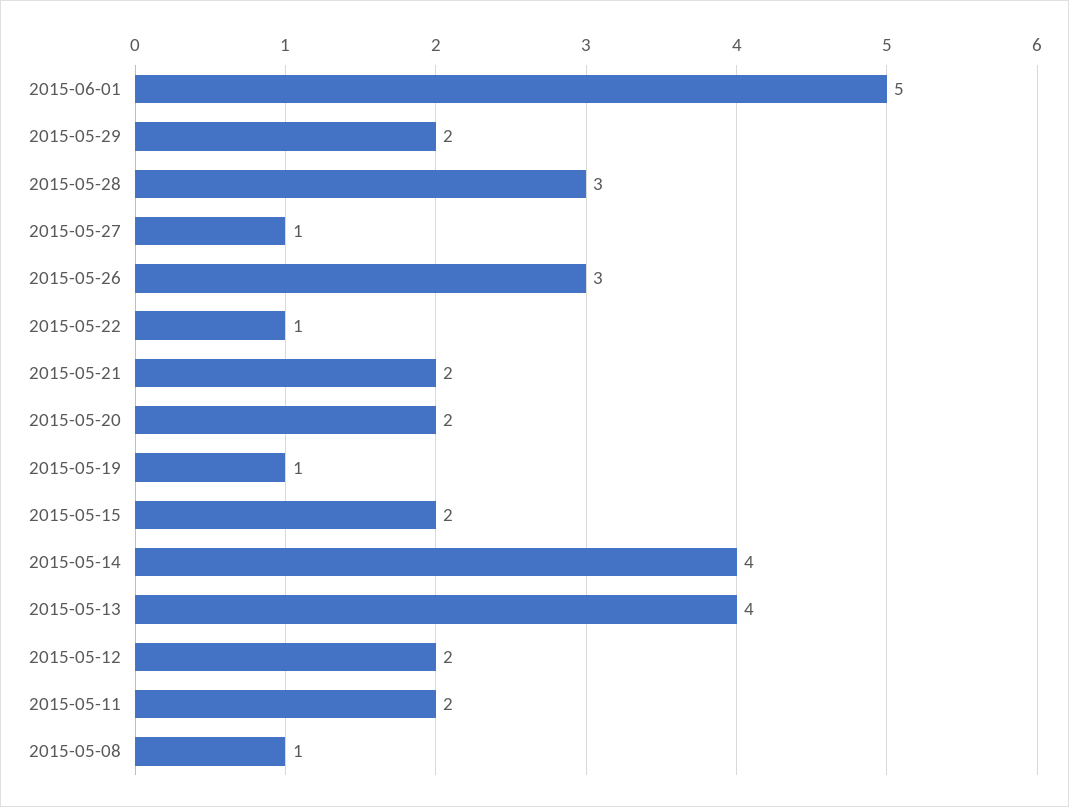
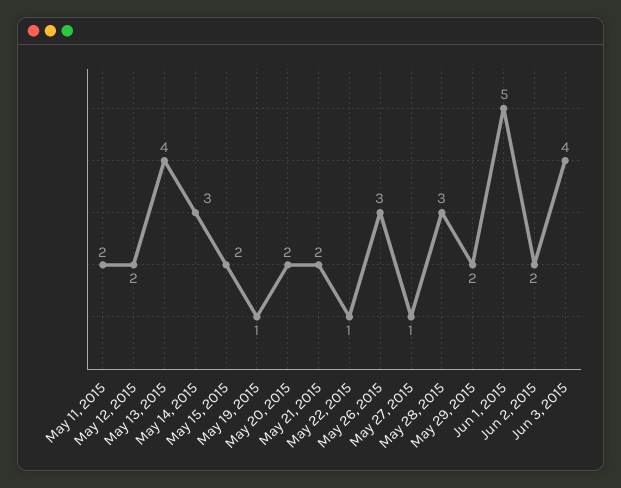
2015-05-14: 4 -> 3
2015-05-08: 1 -> none
Jun 2, 2015: none -> 2
Jun 3, 2015: none -> 4

